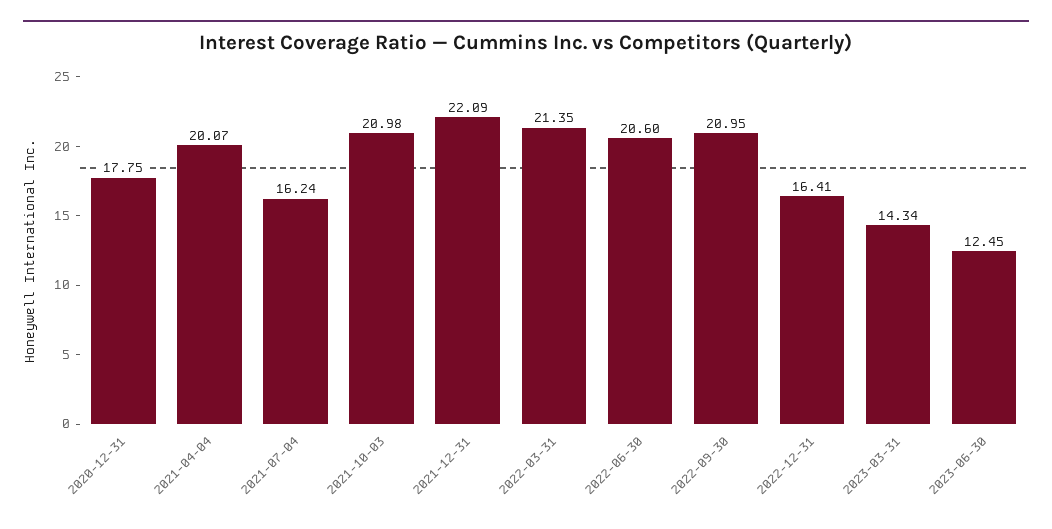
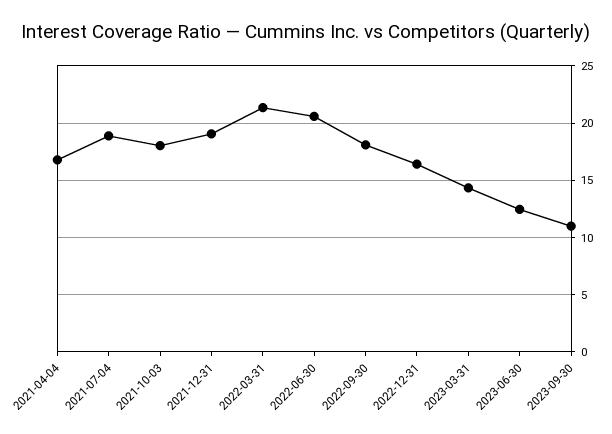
2020-12-31: 17.75 -> none
2021-04-04: 20.07 -> 17
2021-07-04: 16.24 -> 19
2021-10-03: 20.98 -> 18
2021-12-31: 22.09 -> 19
2022-09-30: 20.95 -> 18
2023-09-30: none -> 11

